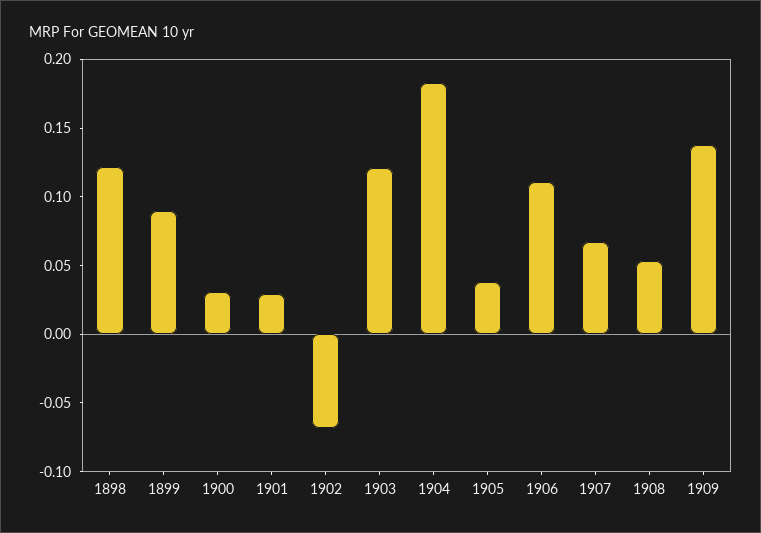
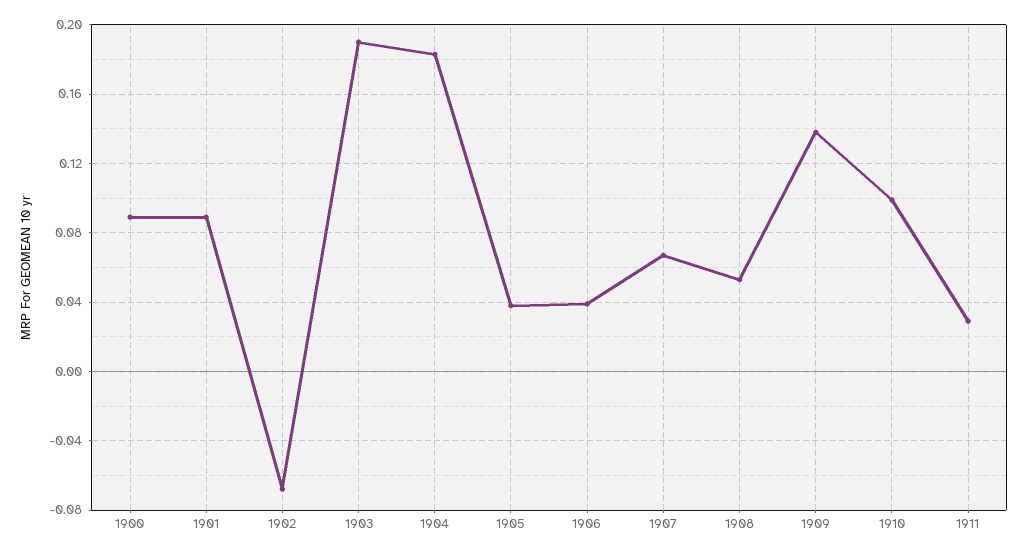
1898: 0.12 -> none
1899: 0.09 -> none
1900: 0.03 -> 0.09
1901: 0.03 -> 0.09
1903: 0.12 -> 0.19
1906: 0.11 -> 0.04
1910: none -> 0.1
1911: none -> 0.03

